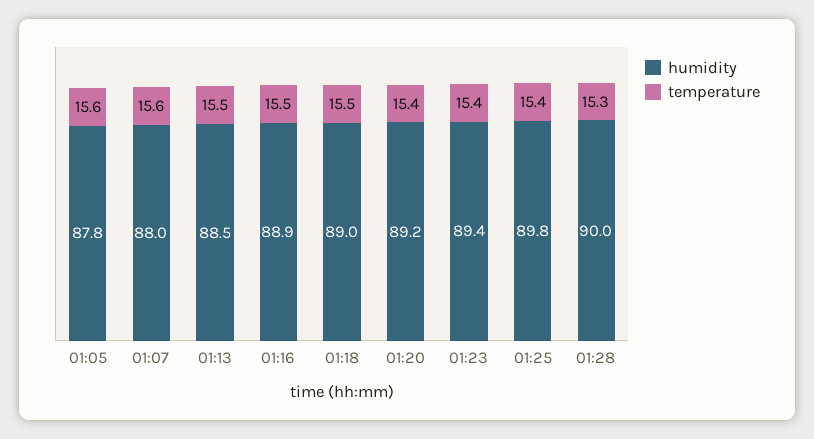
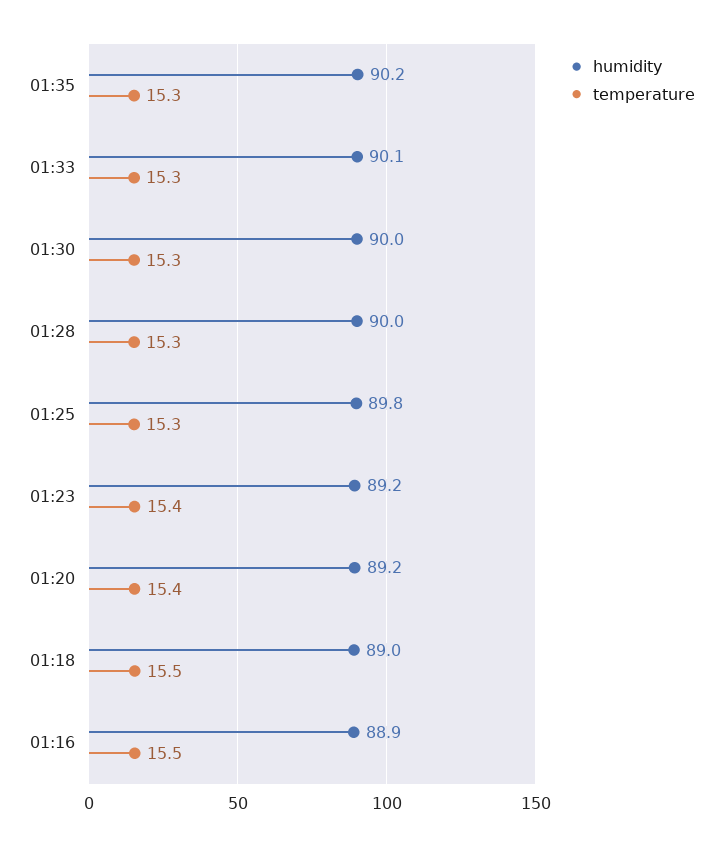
humidity, 01:05: 87.8 -> none
temperature, 01:05: 15.6 -> none
humidity, 01:07: 88 -> none
temperature, 01:07: 15.6 -> none
humidity, 01:13: 88.5 -> none
temperature, 01:13: 15.5 -> none
humidity, 01:23: 89.4 -> 89.2
temperature, 01:25: 15.4 -> 15.3
humidity, 01:35: none -> 90.2
temperature, 01:35: none -> 15.3
humidity, 01:33: none -> 90.1
temperature, 01:33: none -> 15.3
humidity, 01:30: none -> 90
temperature, 01:30: none -> 15.3

